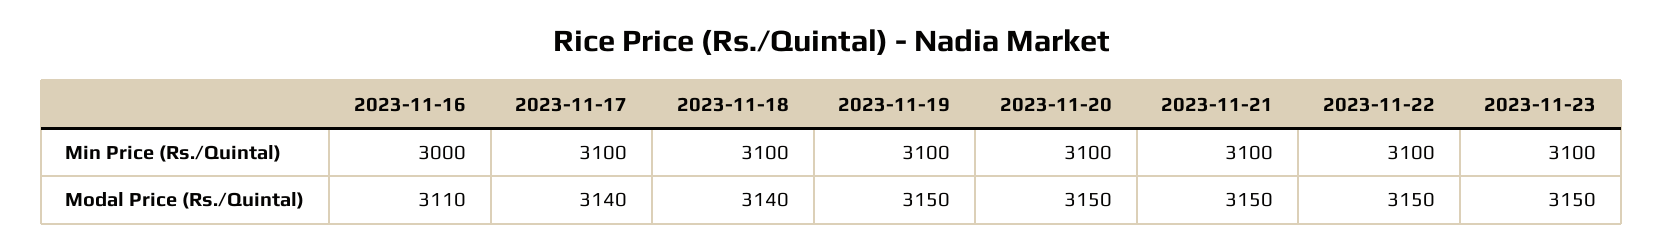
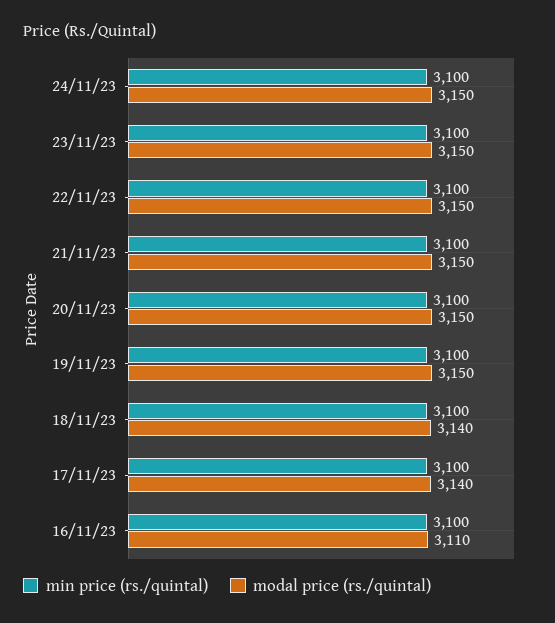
Min Price (Rs./Quintal), 2023-11-16: 3000 -> 3100
Min Price (Rs./Quintal), 24/11/23: none -> 3100
Modal Price (Rs./Quintal), 24/11/23: none -> 3150

